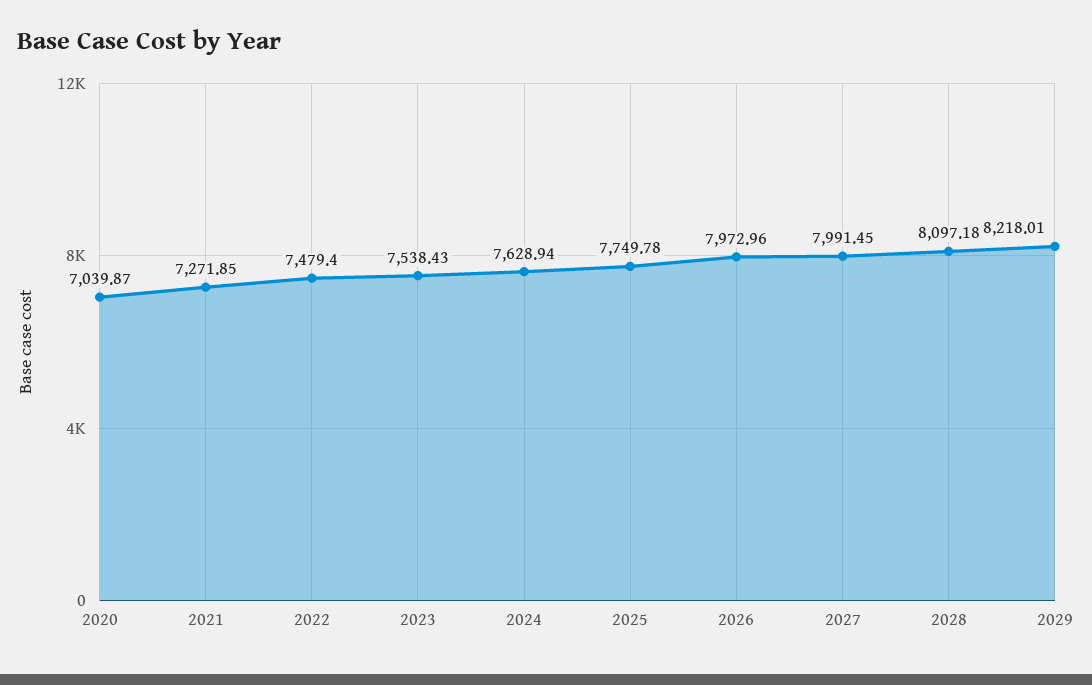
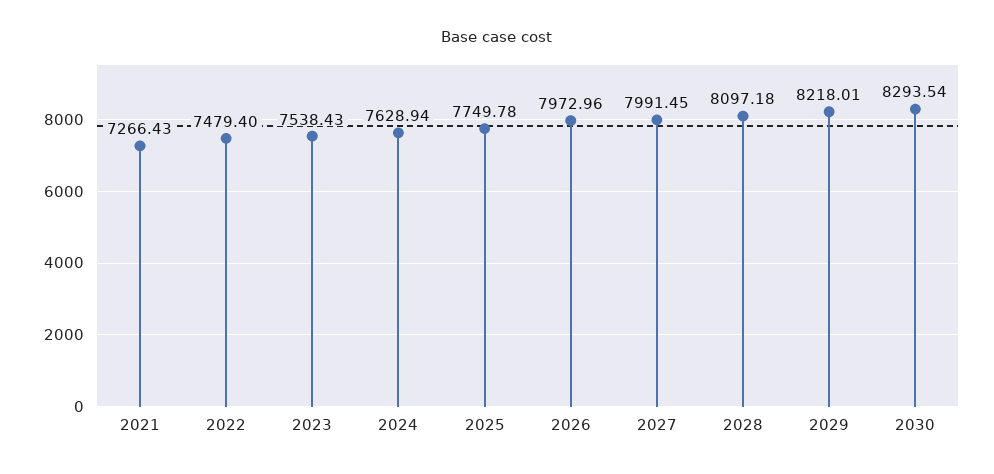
2020: 7039.87 -> none
2021: 7271.85 -> 7266.43
2030: none -> 8293.54

